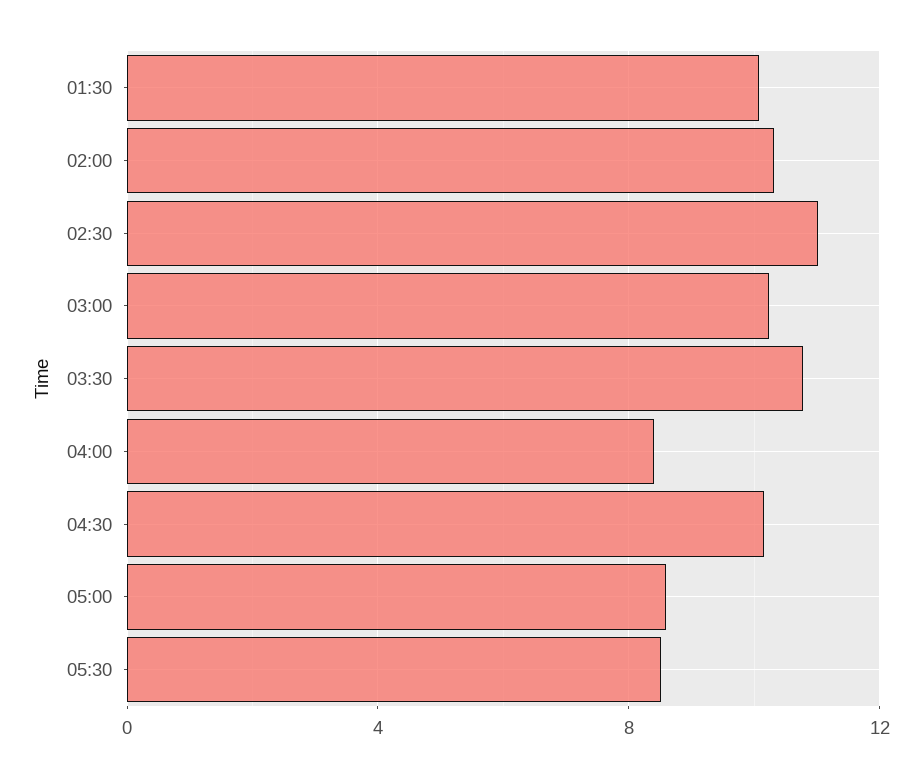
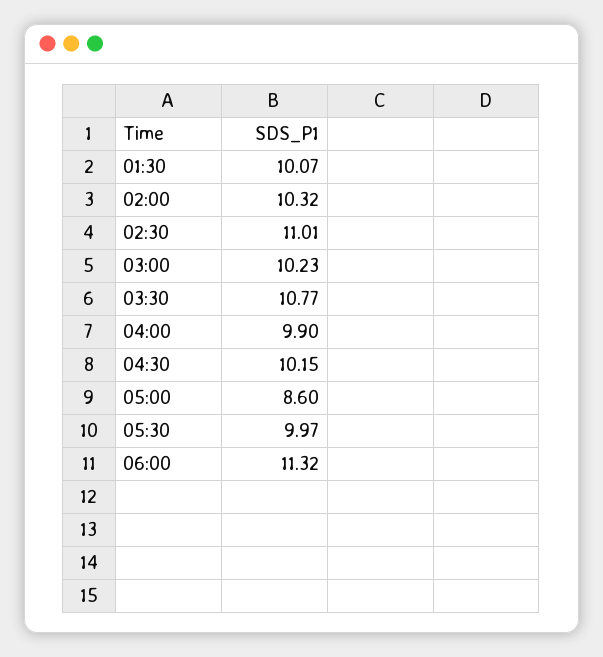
04:00: 8.5 -> 9.9
05:30: 8.5 -> 9.97
06:00: none -> 11.32

